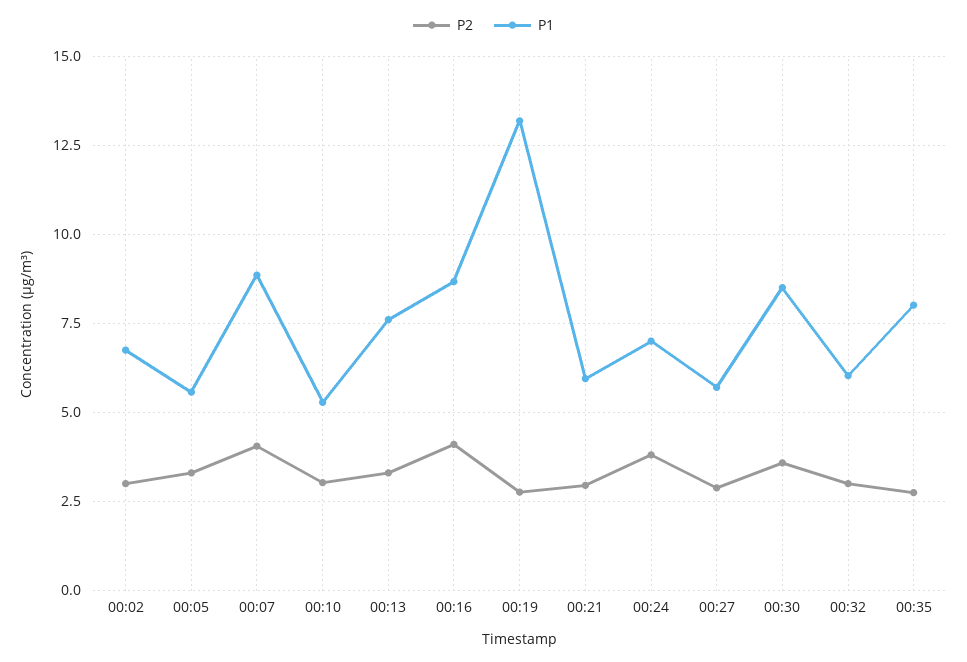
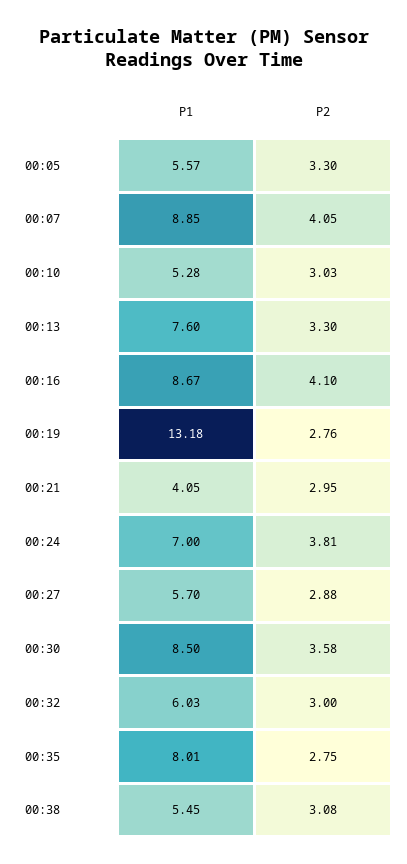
P2, 00:02: 3 -> none
P1, 00:02: 6.75 -> none
P1, 00:21: 6 -> 4.05
P1, 00:38: none -> 5.45
P2, 00:38: none -> 3.08

